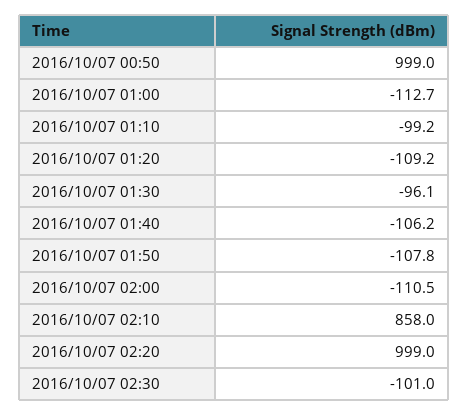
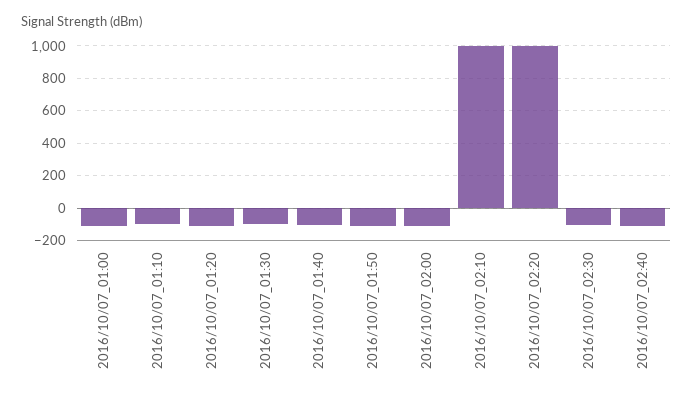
2016/10/07 00:50: 999 -> none
2016/10/07 02:10: 858 -> 1000
2016/10/07_02:40: none -> -100

